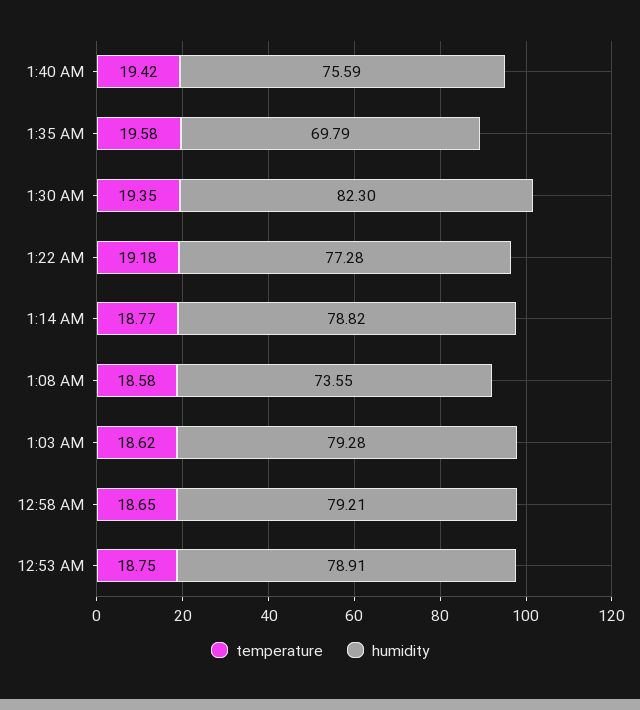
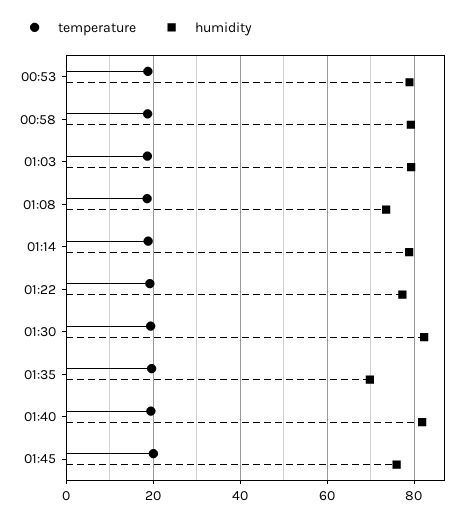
humidity, 1:40 AM: 75.59 -> 82
temperature, 01:45: none -> 20
humidity, 01:45: none -> 76

